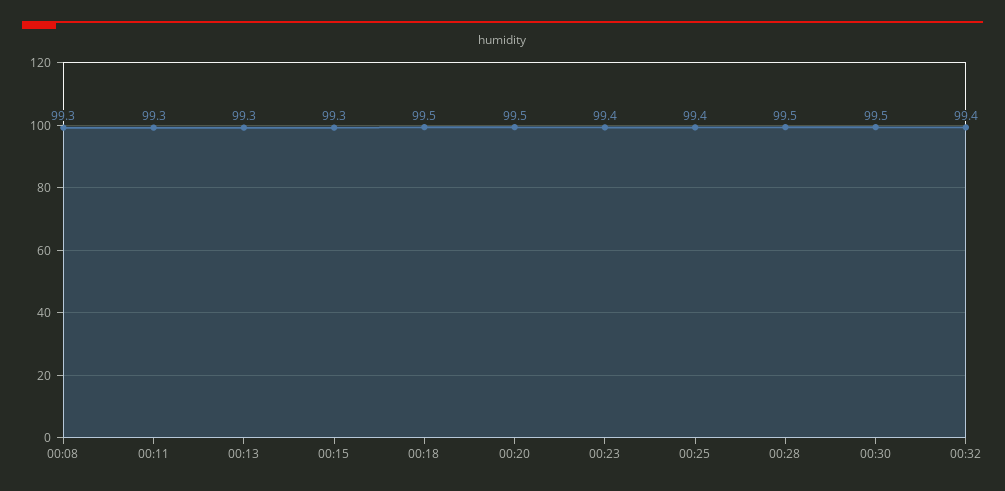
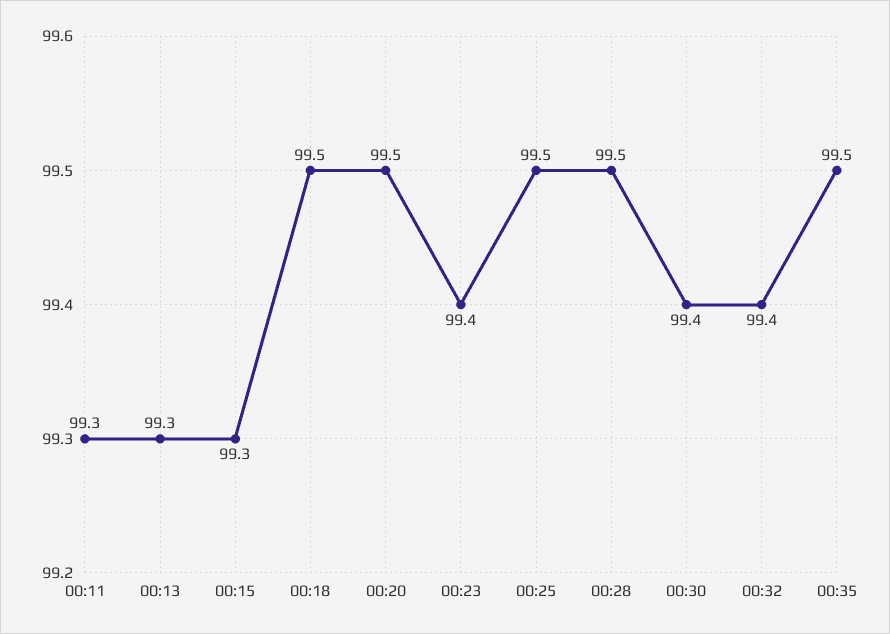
00:08: 99.3 -> none
00:25: 99.4 -> 99.5
00:30: 99.5 -> 99.4
00:35: none -> 99.5

